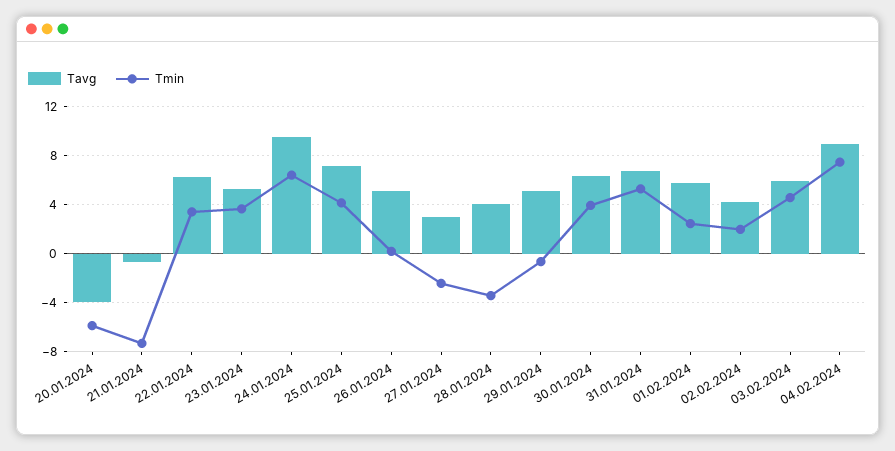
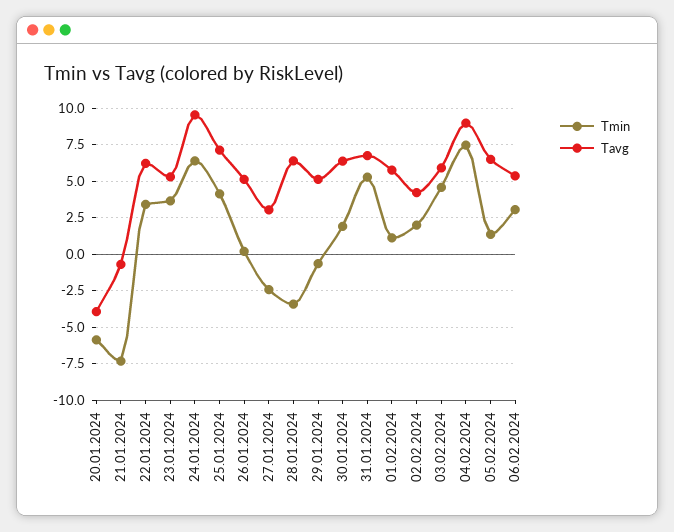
Tavg, 28.01.2024: 4 -> 6.5
Tmin, 30.01.2024: 4 -> 2
Tmin, 01.02.2024: 2.5 -> 1
Tmin, 05.02.2024: none -> 1.5
Tavg, 05.02.2024: none -> 6.5
Tmin, 06.02.2024: none -> 3
Tavg, 06.02.2024: none -> 5.5

